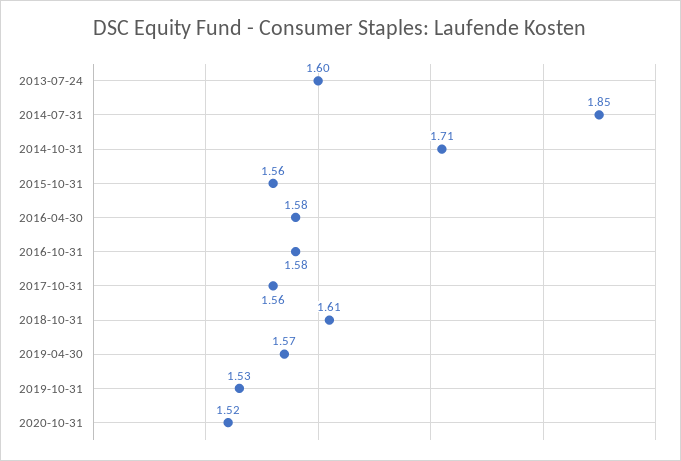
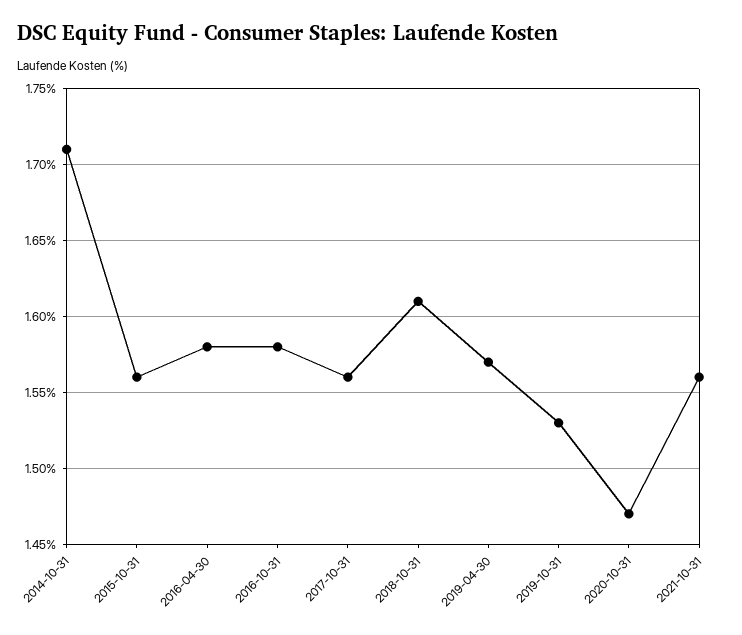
2013-07-24: 1.6 -> none
2014-07-31: 1.85 -> none
2020-10-31: 1.52 -> 1.47
2021-10-31: none -> 1.56

